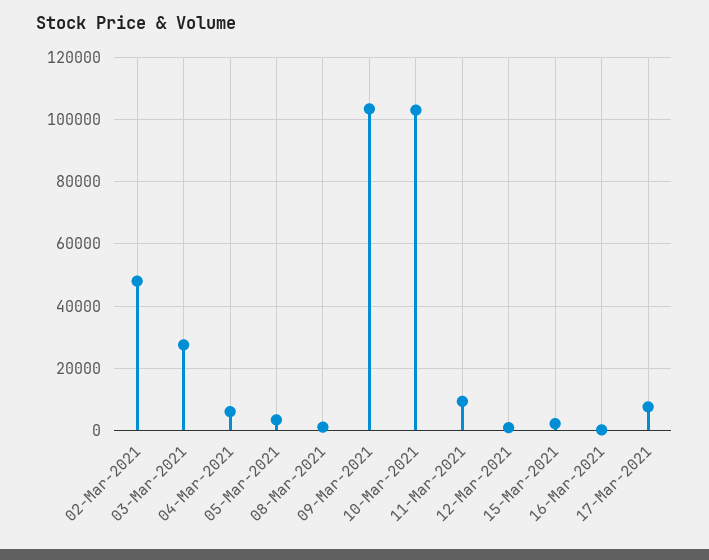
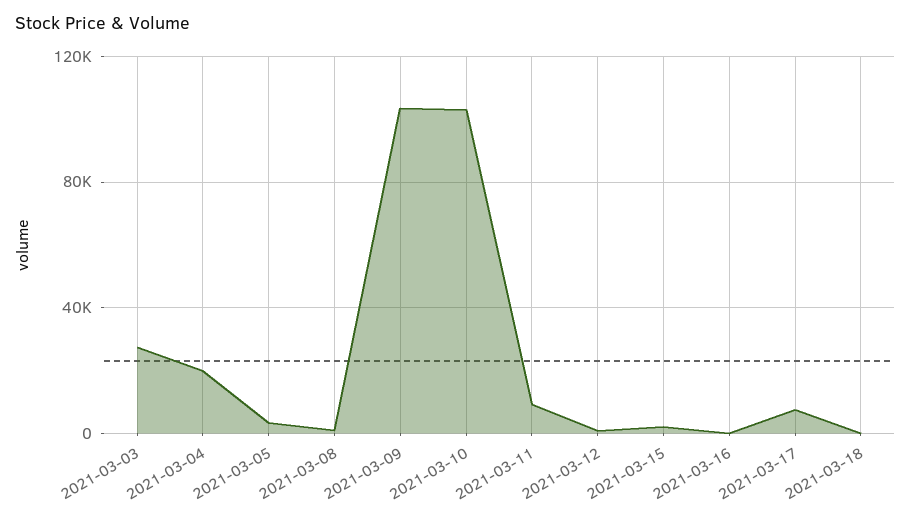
02-Mar-2021: 48000 -> none
04-Mar-2021: 6000 -> 20000
2021-03-18: none -> 0

